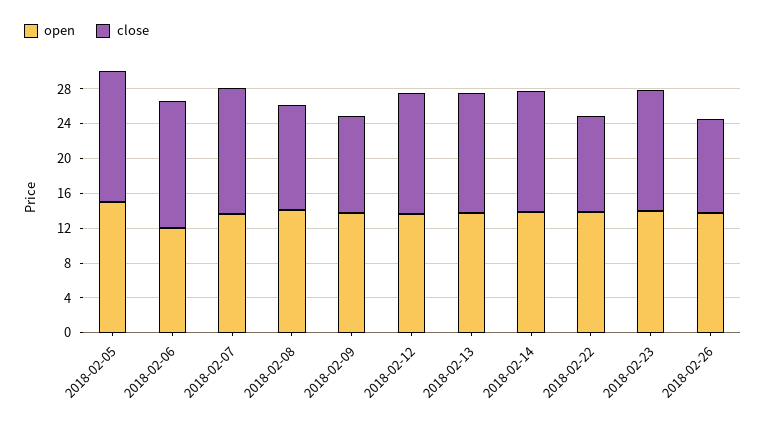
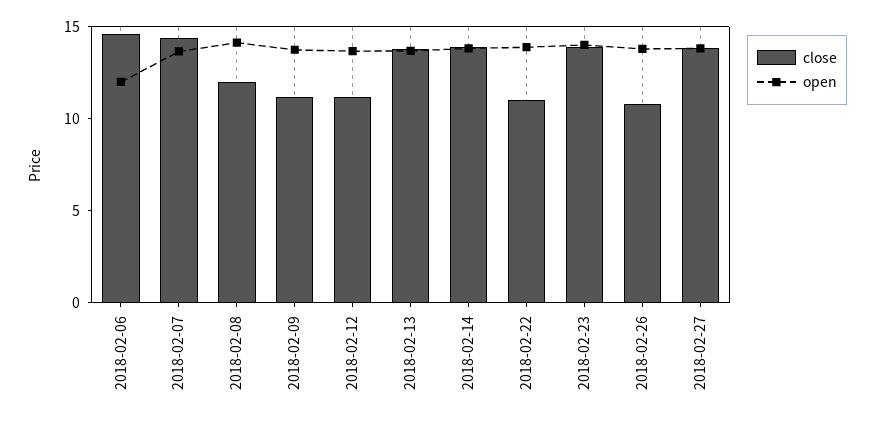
open, 2018-02-05: 15 -> none
close, 2018-02-05: 15 -> none
close, 2018-02-12: 14 -> 11
close, 2018-02-27: none -> 14
open, 2018-02-27: none -> 14

